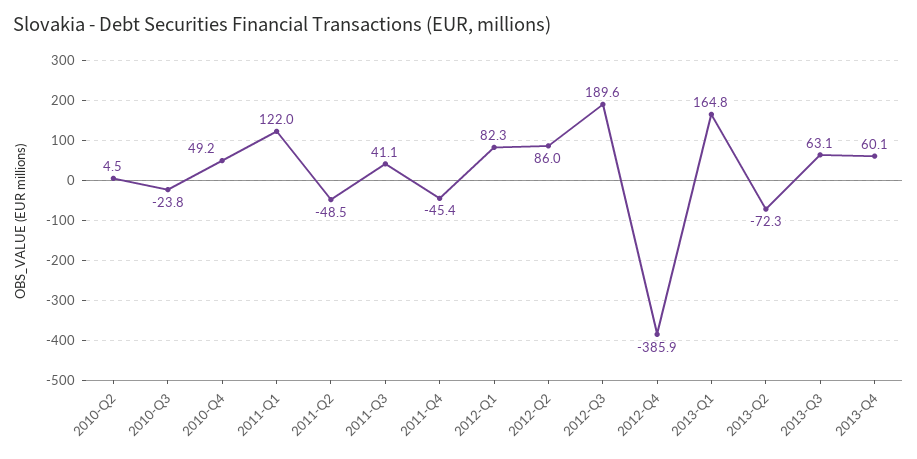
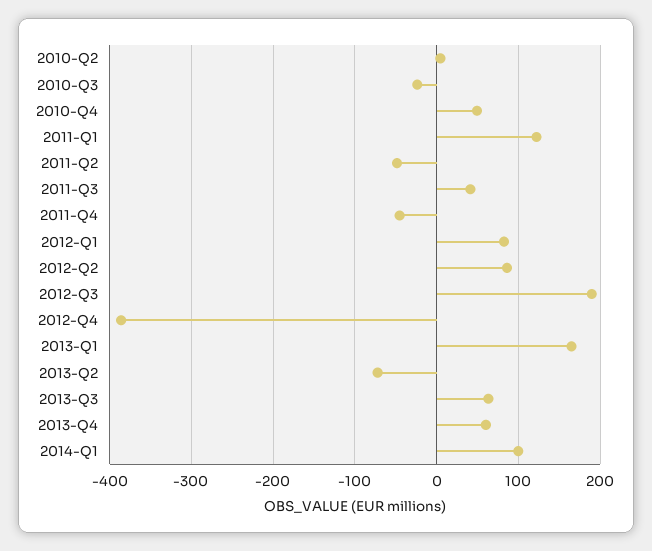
2014-Q1: none -> 100

